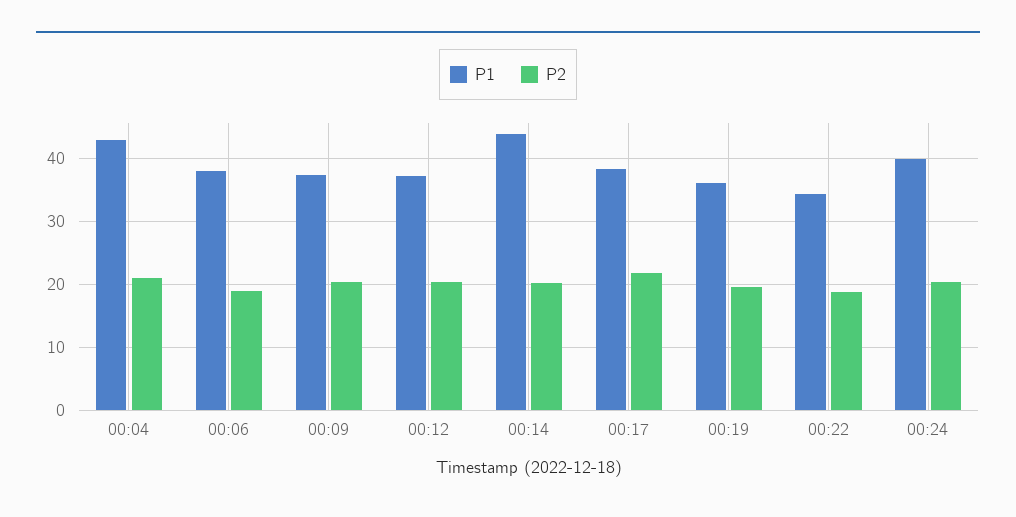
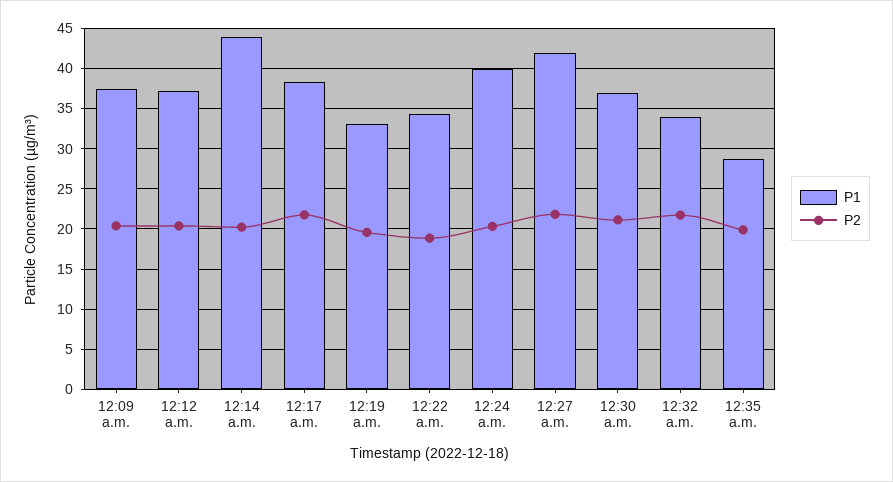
P1, 00:04: 43 -> none
P2, 00:04: 21 -> none
P1, 00:06: 38 -> none
P2, 00:06: 19 -> none
P1, 00:19: 36 -> 33
P1, 12:27 a.m.: none -> 42
P2, 12:27 a.m.: none -> 22
P1, 12:30 a.m.: none -> 37
P2, 12:30 a.m.: none -> 21
P1, 12:32 a.m.: none -> 34
P2, 12:32 a.m.: none -> 22
P1, 12:35 a.m.: none -> 29
P2, 12:35 a.m.: none -> 20

